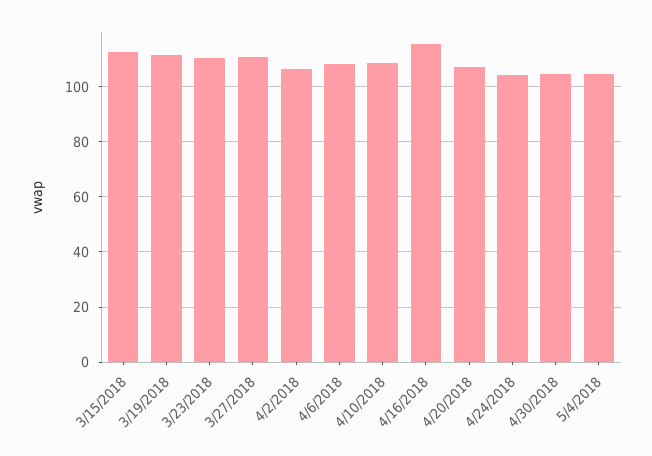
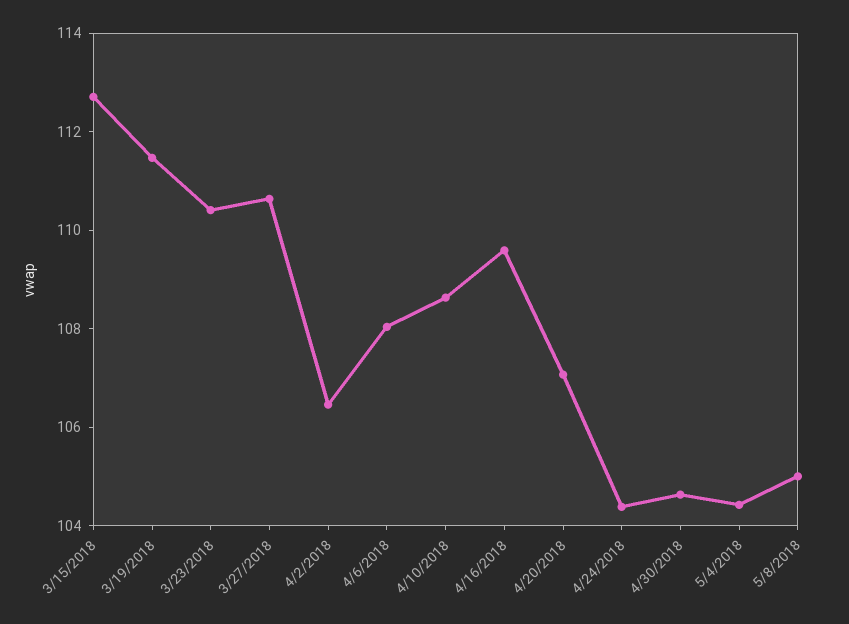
4/16/2018: 115 -> 109.5
5/8/2018: none -> 105

